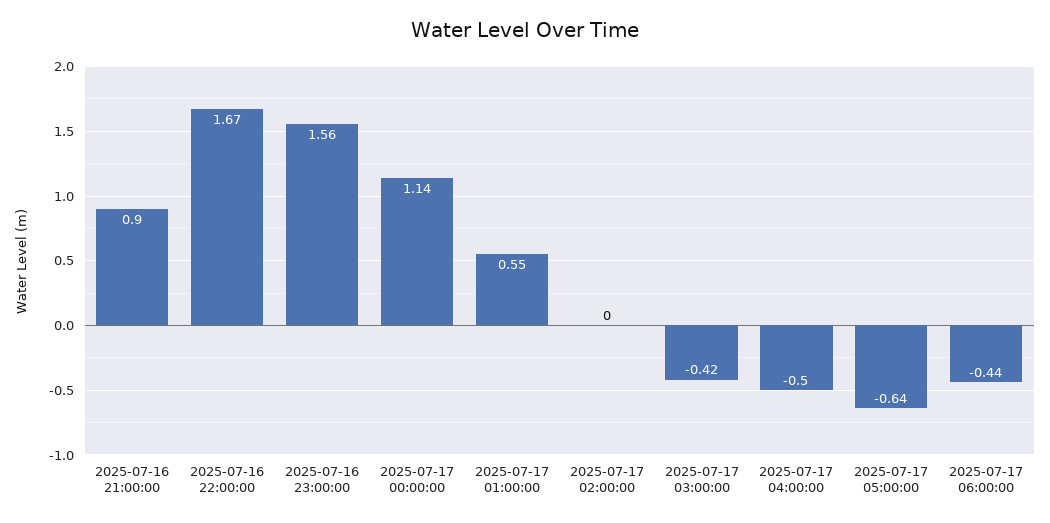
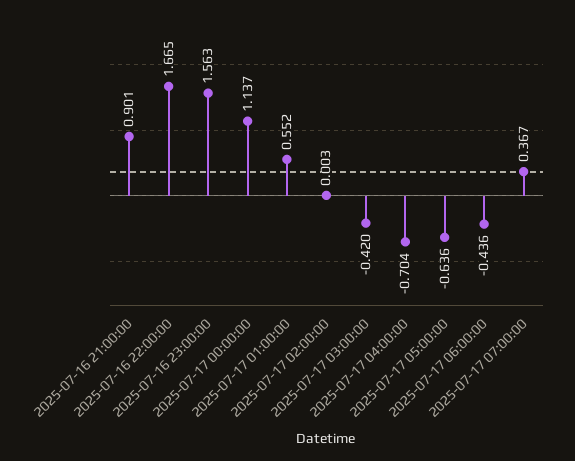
2025-07-17 04:00:00: -0.5 -> -0.704
2025-07-17 07:00:00: none -> 0.367

